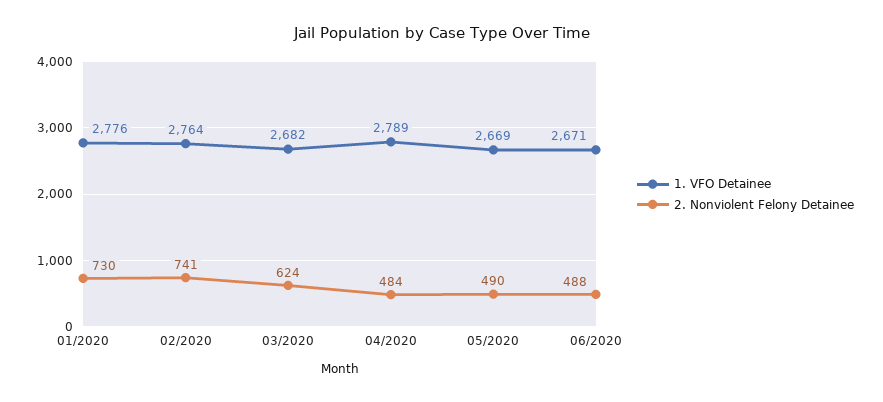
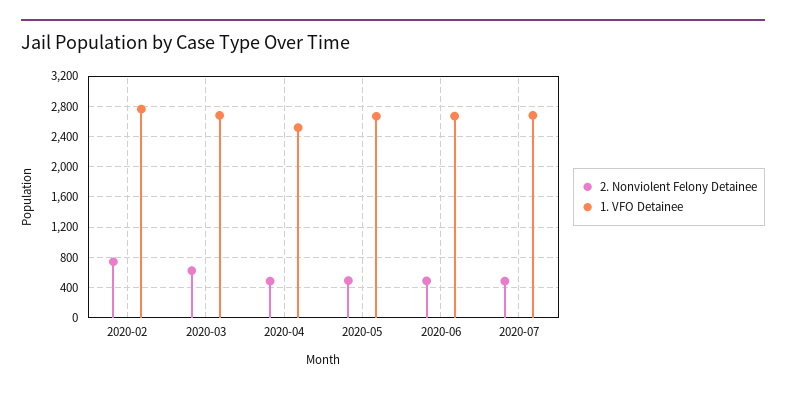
1. VFO Detainee, 01/2020: 2776 -> none
2. Nonviolent Felony Detainee, 01/2020: 730 -> none
1. VFO Detainee, 04/2020: 2789 -> 2500
2. Nonviolent Felony Detainee, 2020-07: none -> 500
1. VFO Detainee, 2020-07: none -> 2700

